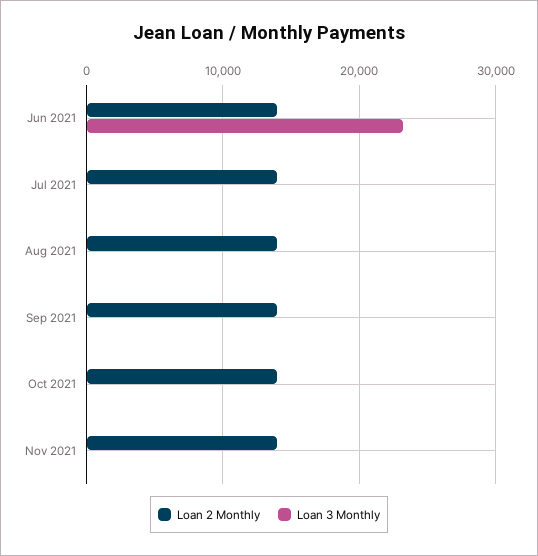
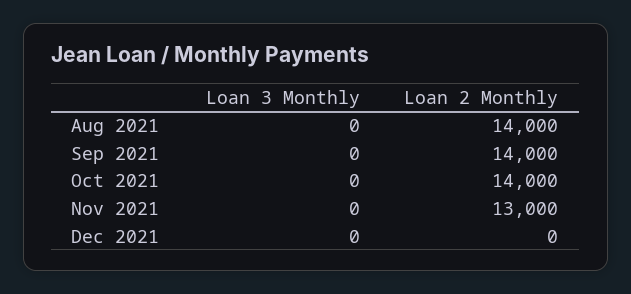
Loan 2 Monthly, Jun 2021: 14000 -> none
Loan 3 Monthly, Jun 2021: 23000 -> none
Loan 2 Monthly, Jul 2021: 14000 -> none
Loan 3 Monthly, Jul 2021: 0 -> none
Loan 2 Monthly, Nov 2021: 14000 -> 13000
Loan 3 Monthly, Dec 2021: none -> 0
Loan 2 Monthly, Dec 2021: none -> 0

